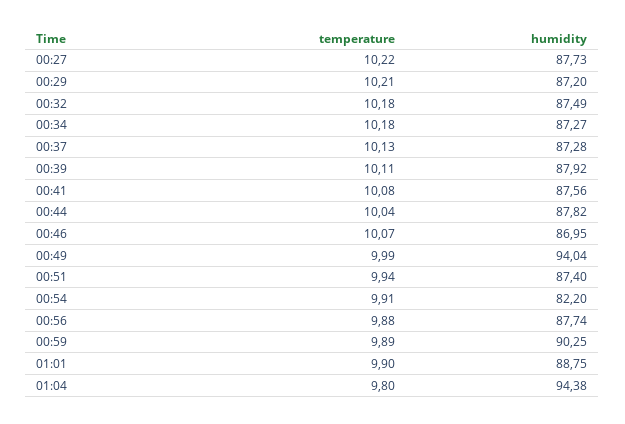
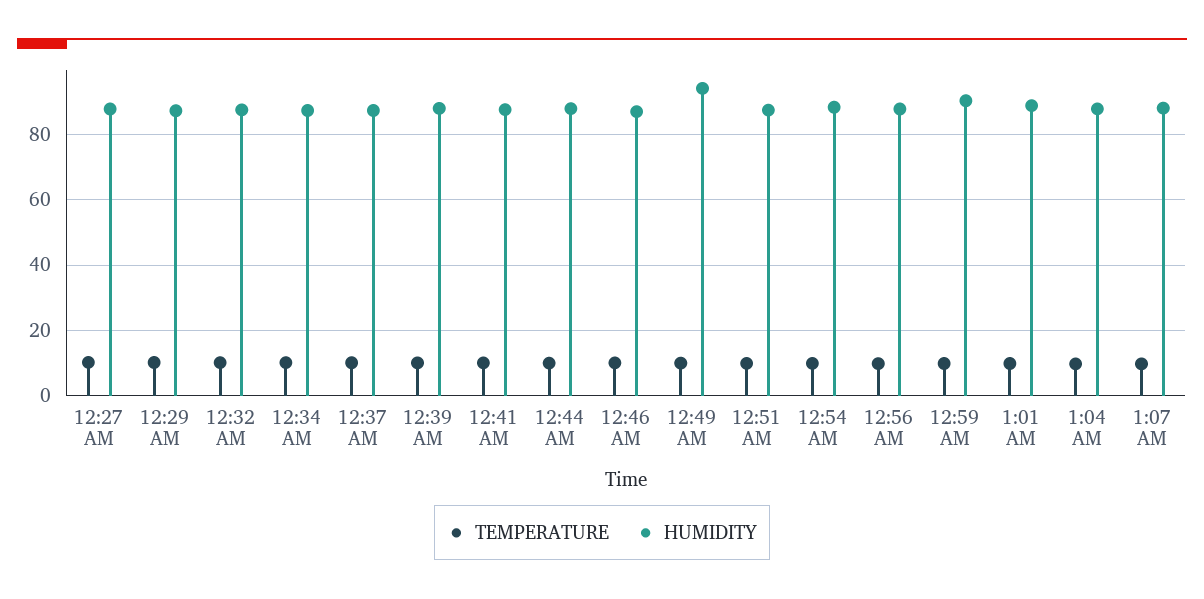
humidity, 00:54: 82.2 -> 88
humidity, 01:04: 94.38 -> 88
temperature, 1:07 AM: none -> 10
humidity, 1:07 AM: none -> 88

